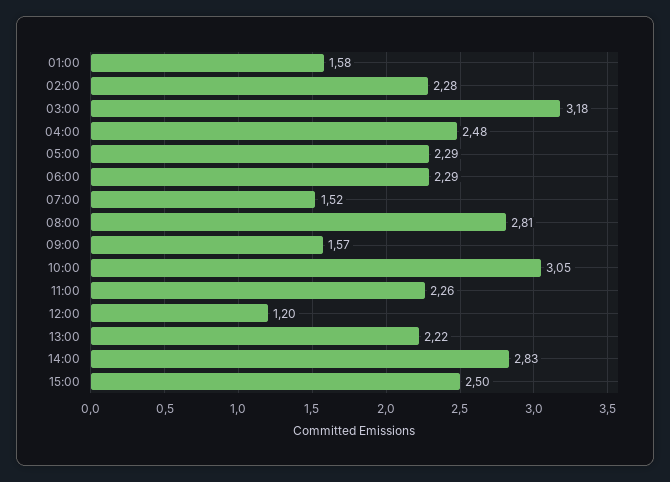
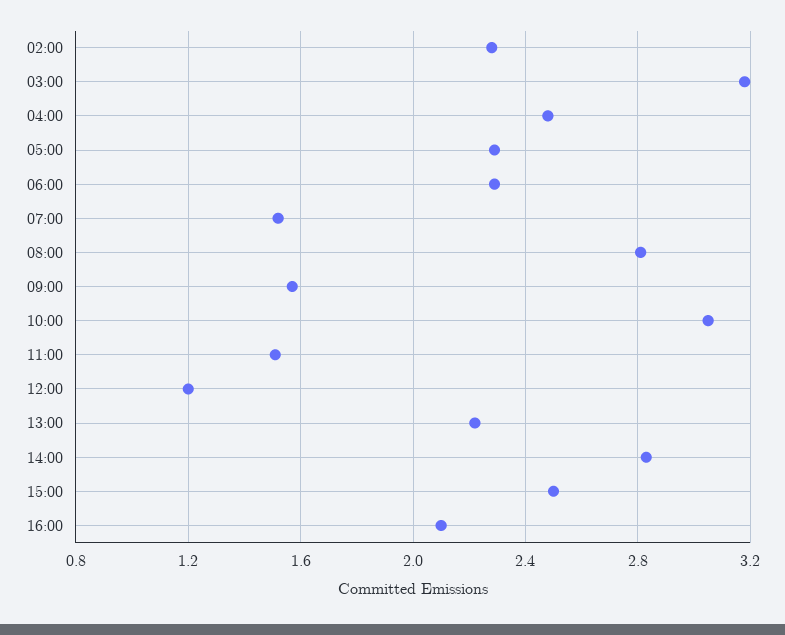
01:00: 1.58 -> none
11:00: 2.26 -> 1.5
16:00: none -> 2.1

